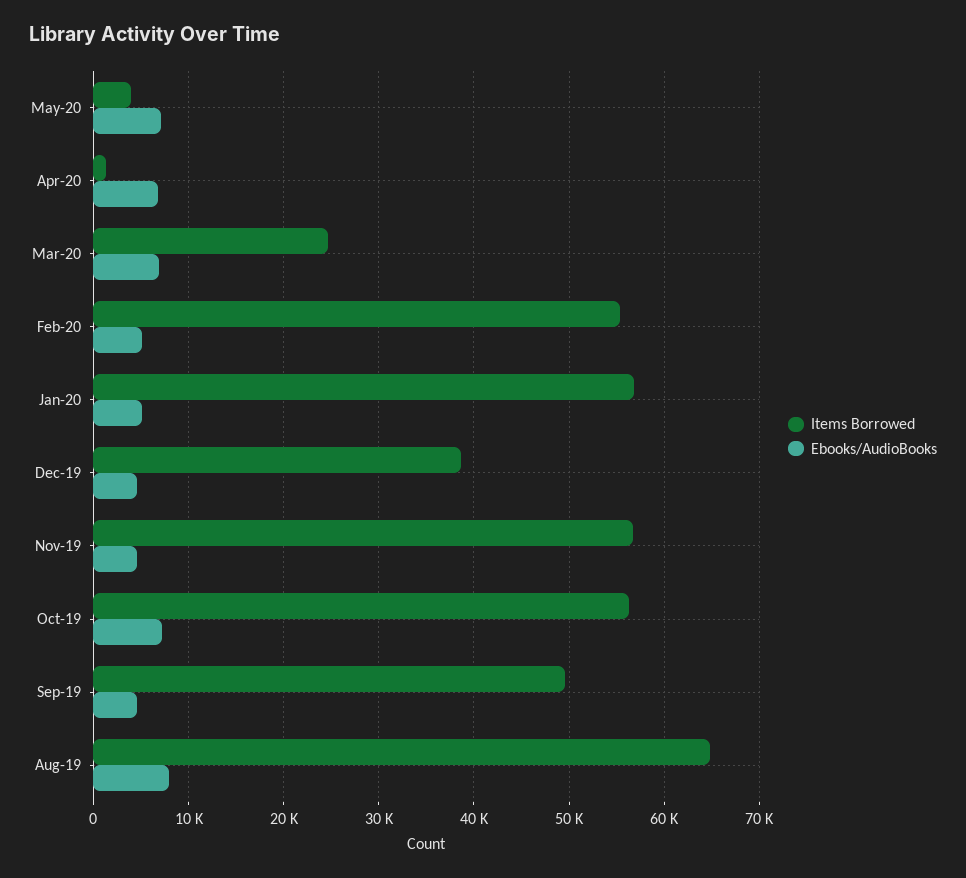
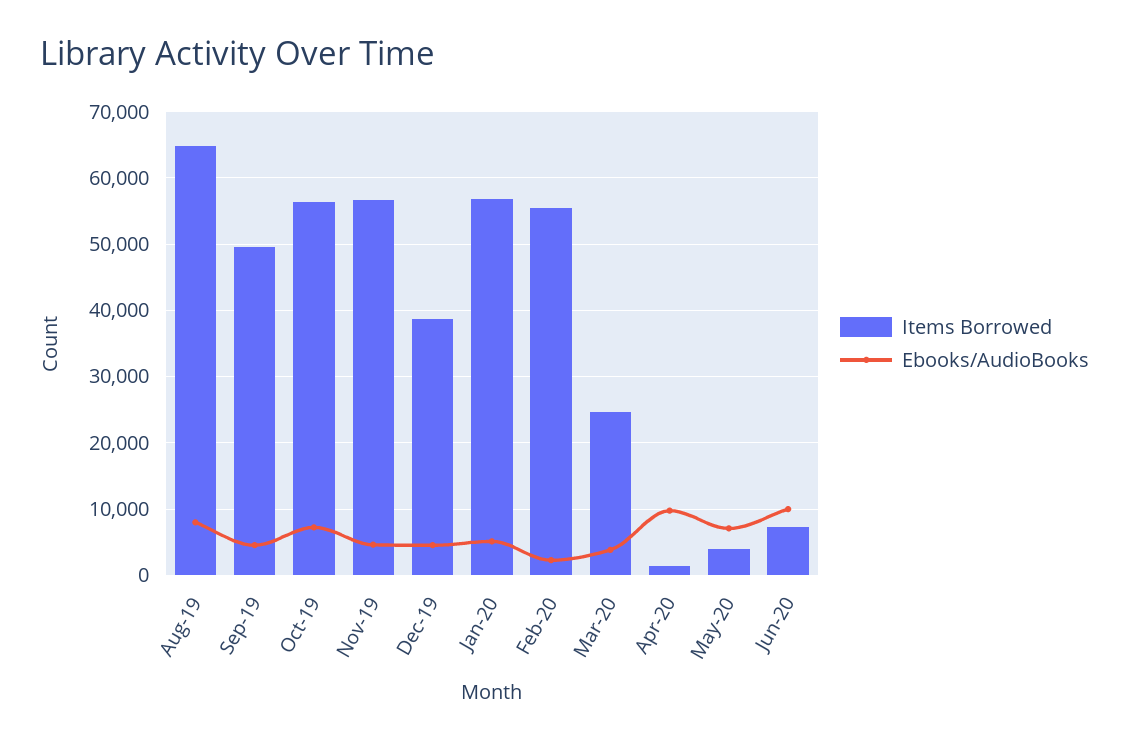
Ebooks/AudioBooks, Apr-20: 7000 -> 10000
Ebooks/AudioBooks, Mar-20: 7000 -> 4000
Ebooks/AudioBooks, Feb-20: 5000 -> 2000
Items Borrowed, Jun-20: none -> 7000
Ebooks/AudioBooks, Jun-20: none -> 10000

